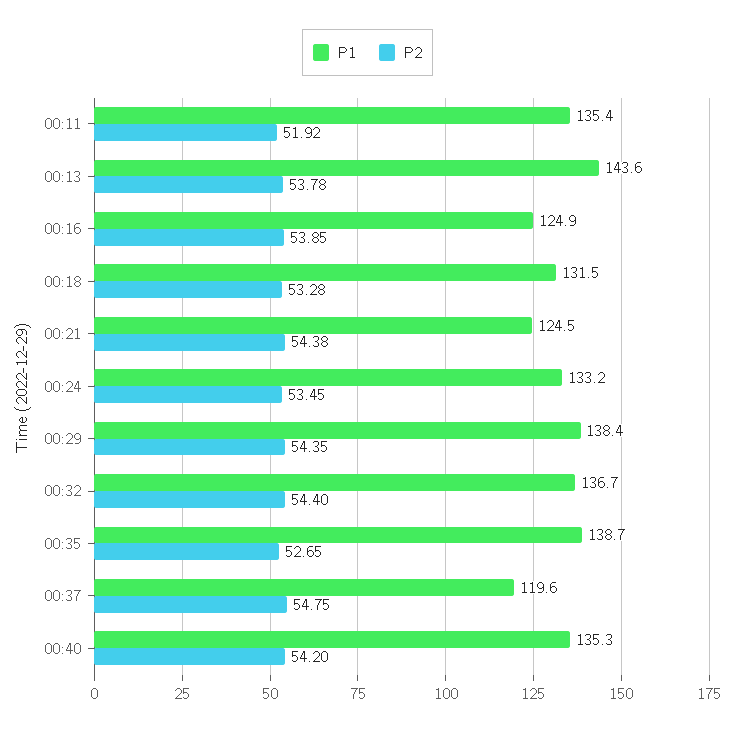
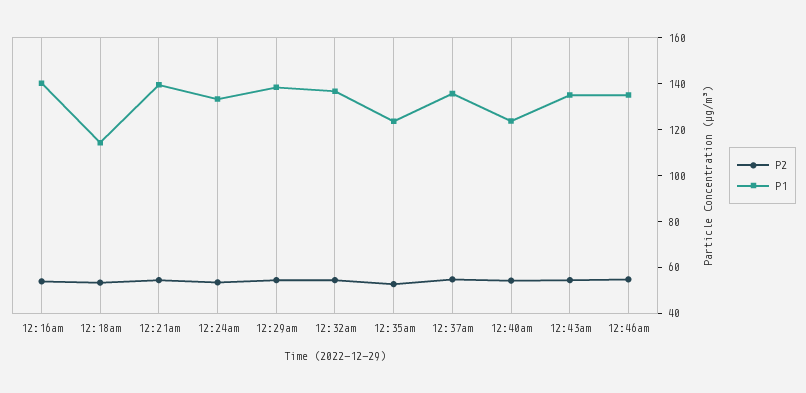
P1, 00:11: 135.4 -> none
P2, 00:11: 51.92 -> none
P1, 00:13: 143.6 -> none
P2, 00:13: 53.78 -> none
P1, 00:16: 124.9 -> 140
P1, 00:18: 131.5 -> 115
P1, 00:21: 124.5 -> 140
P1, 00:35: 138.7 -> 125
P1, 00:37: 119.6 -> 135
P1, 00:40: 135.3 -> 125
P2, 12:43am: none -> 55
P1, 12:43am: none -> 135
P2, 12:46am: none -> 55
P1, 12:46am: none -> 135

